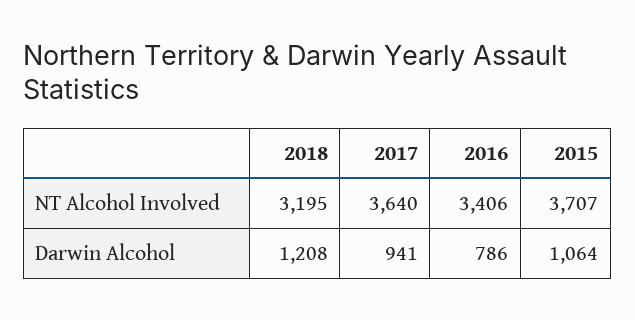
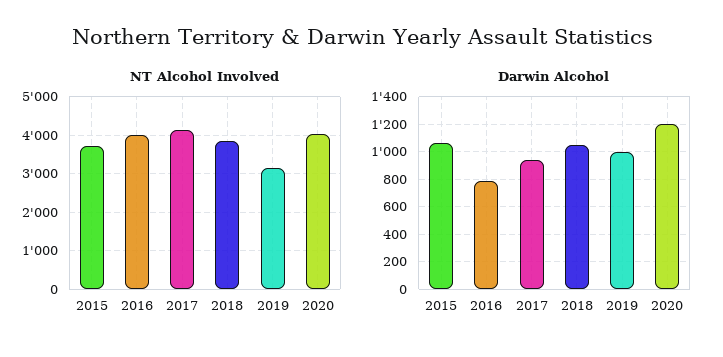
NT Alcohol Involved, 2018: 3195 -> 3800
NT Alcohol Involved, 2017: 3640 -> 4200
NT Alcohol Involved, 2016: 3406 -> 4000
Darwin Alcohol, 2018: 1208 -> 1050
NT Alcohol Involved, 2019: none -> 3200
NT Alcohol Involved, 2020: none -> 4000
Darwin Alcohol, 2019: none -> 1000
Darwin Alcohol, 2020: none -> 1200

